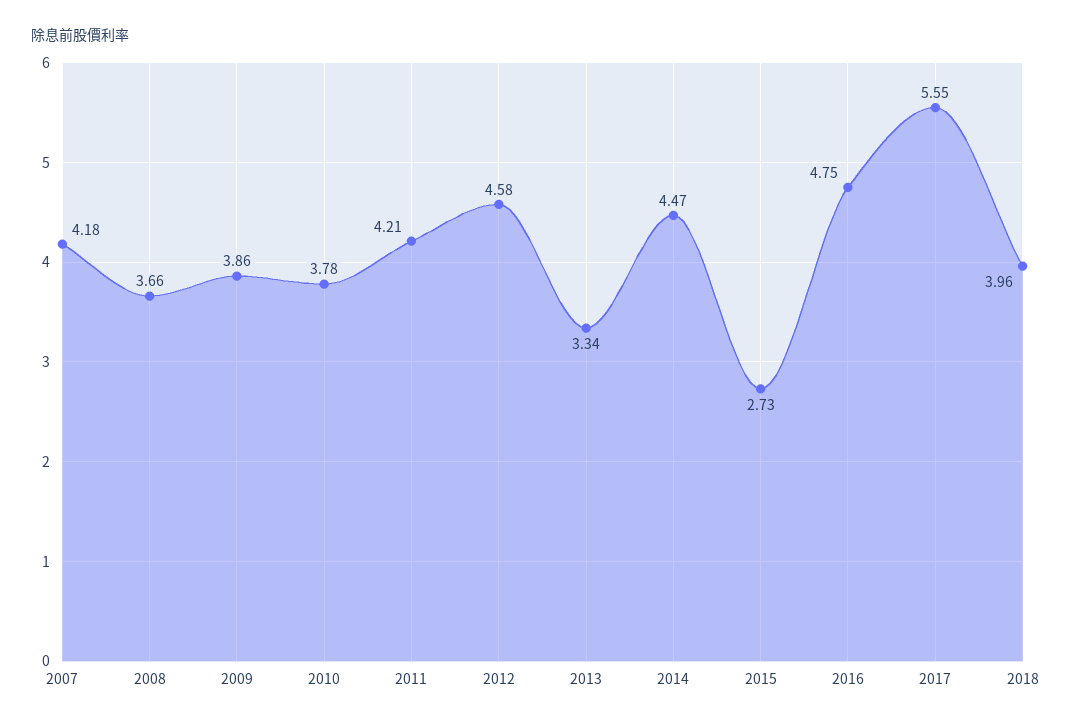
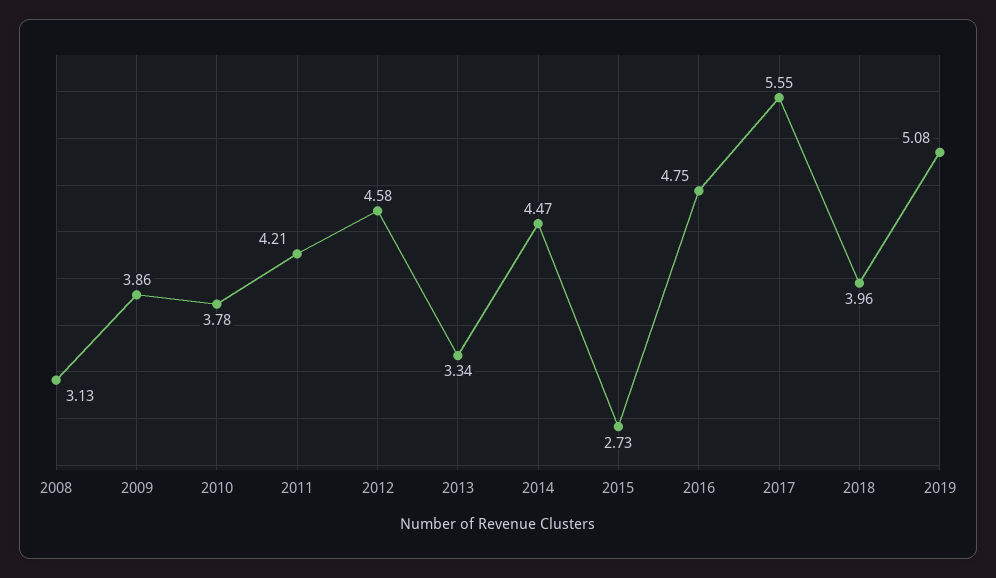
2007: 4.18 -> none
2008: 3.66 -> 3.13
2019: none -> 5.08

